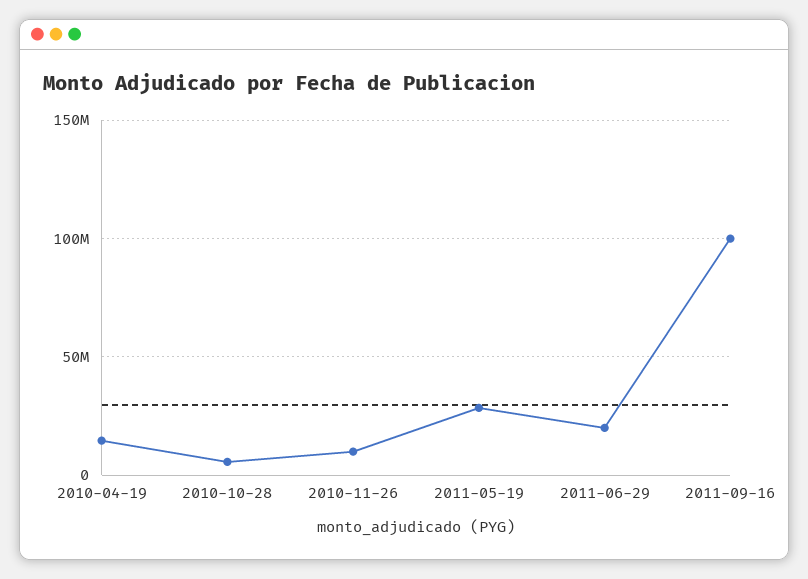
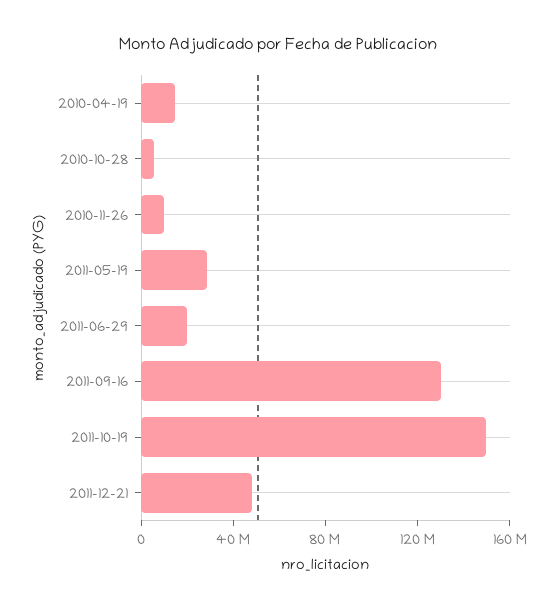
2011-09-16: 100000000 -> 130000000
2011-10-19: none -> 150000000
2011-12-21: none -> 50000000

